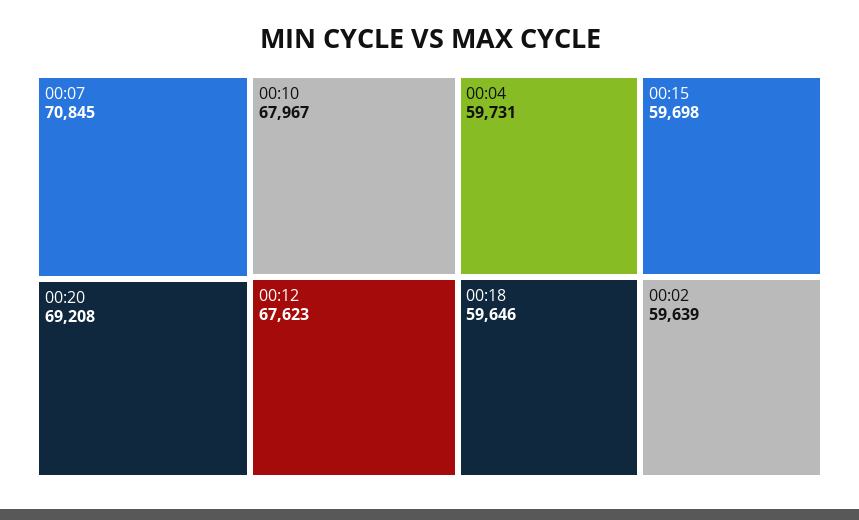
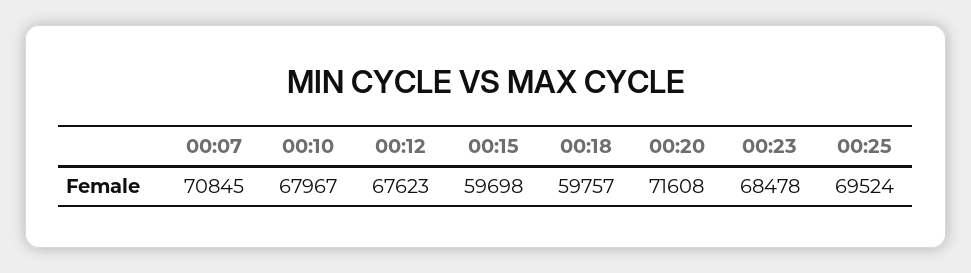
00:20: 69208 -> 71608
00:04: 59731 -> none
00:18: 59646 -> 59757
00:02: 59639 -> none
00:23: none -> 68478
00:25: none -> 69524

